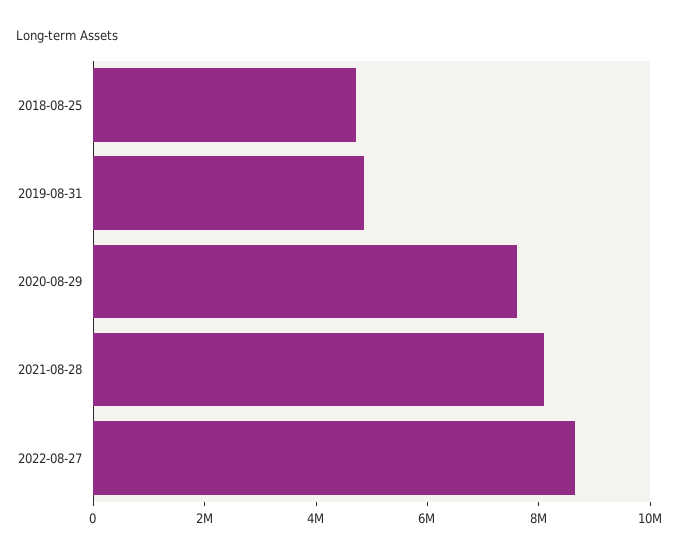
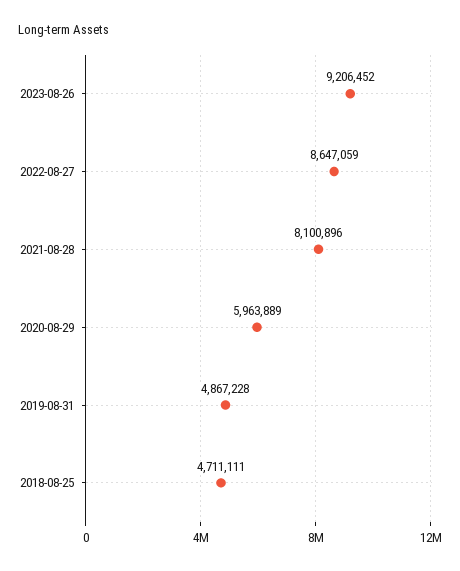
2020-08-29: 7500000 -> 5963889
2023-08-26: none -> 9206452

